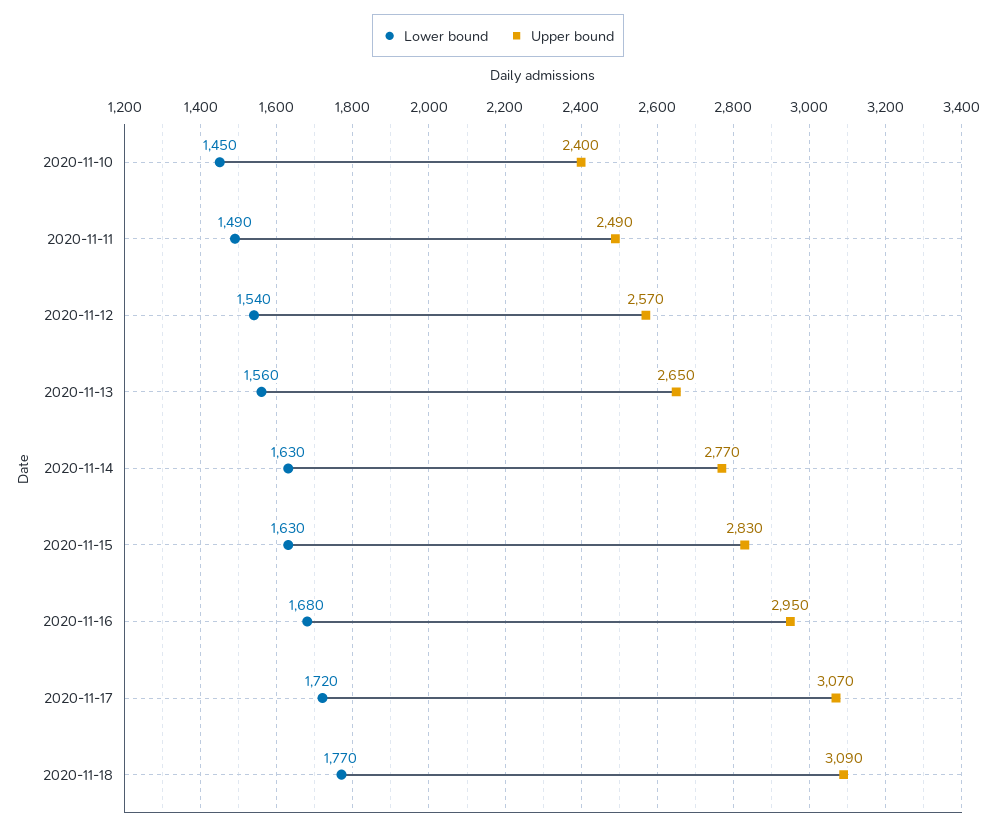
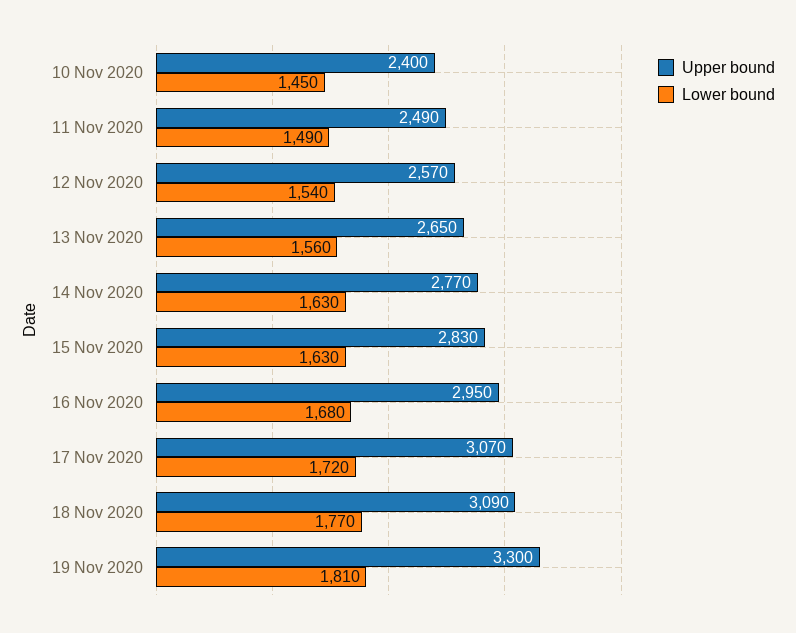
Upper bound, 19 Nov 2020: none -> 3300
Lower bound, 19 Nov 2020: none -> 1810

